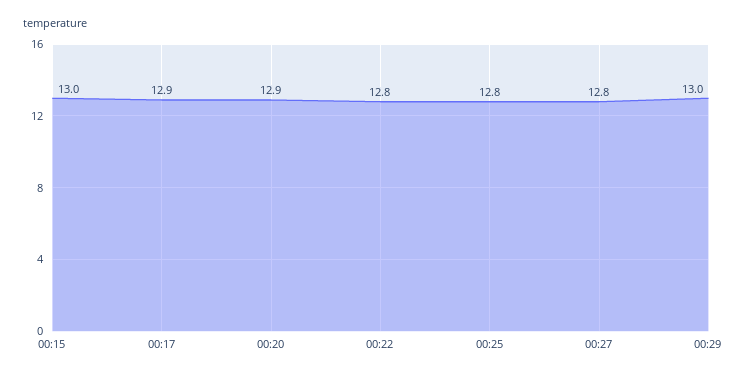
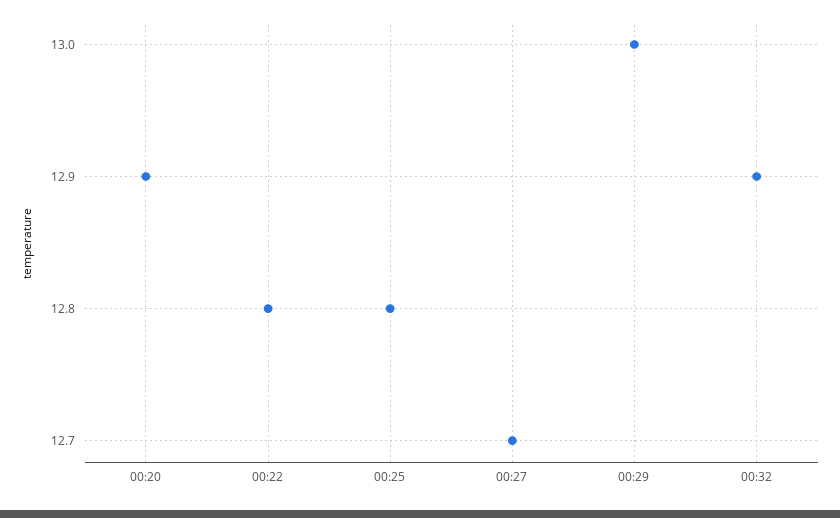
00:15: 13 -> none
00:17: 12.9 -> none
00:27: 12.8 -> 12.7
00:32: none -> 12.9

